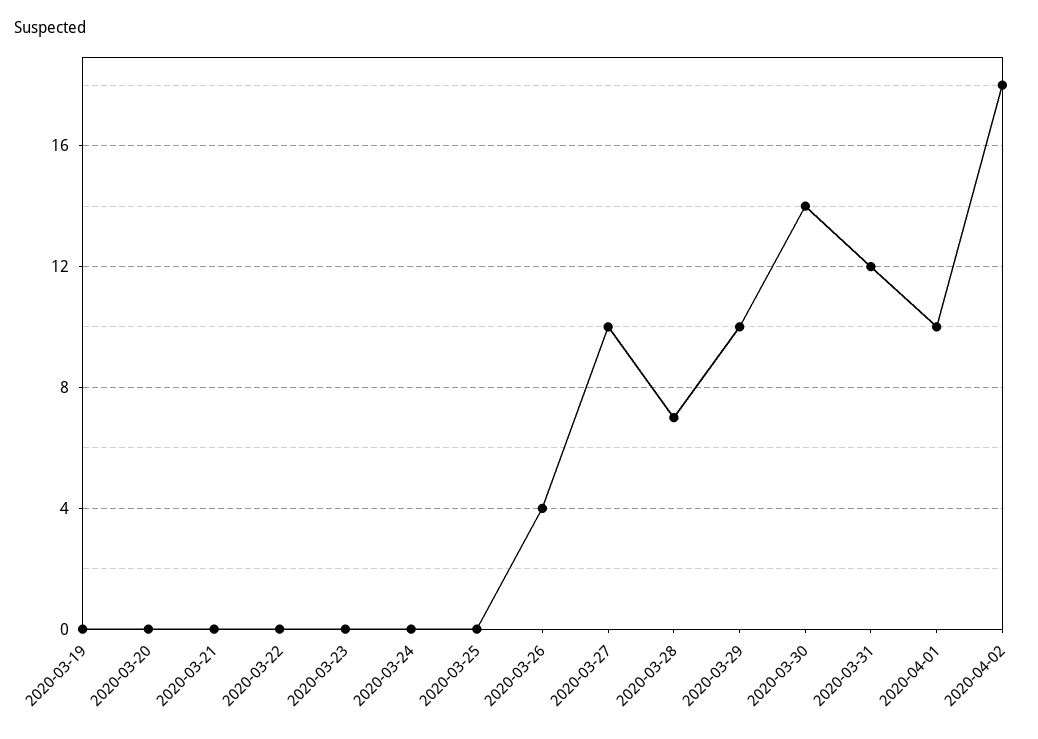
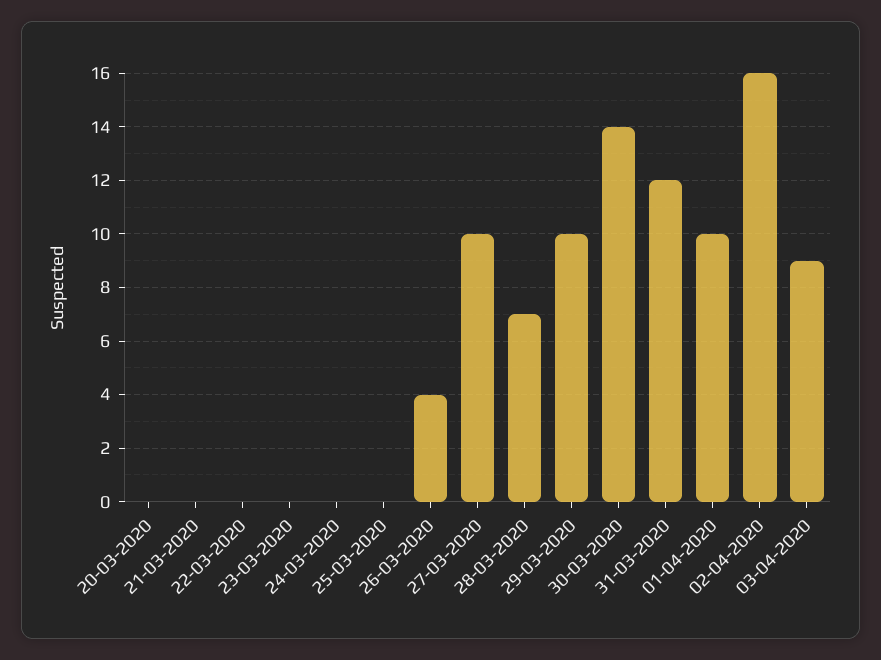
2020-03-19: 0 -> none
2020-04-02: 18 -> 16
03-04-2020: none -> 9

